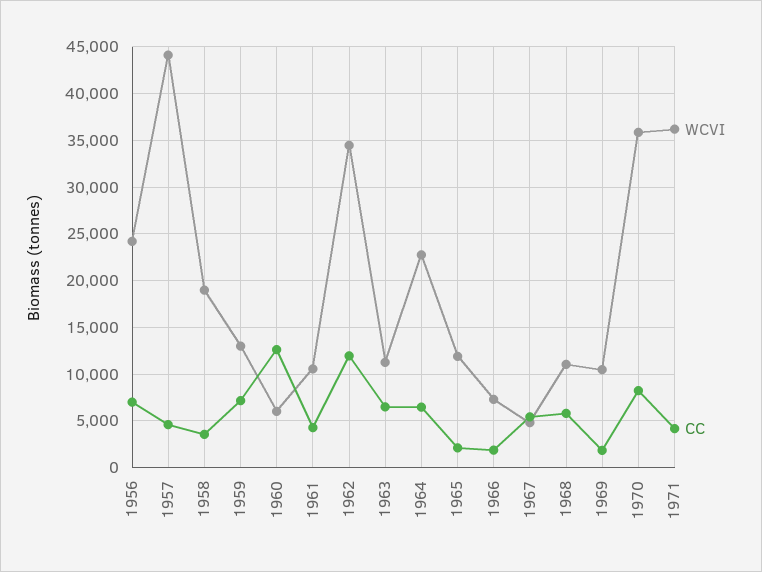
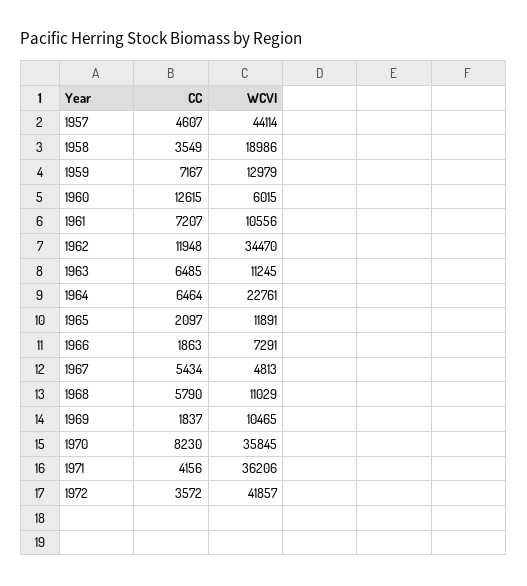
WCVI, 1956: 24000 -> none
CC, 1956: 7000 -> none
CC, 1961: 4000 -> 7207
CC, 1972: none -> 3572
WCVI, 1972: none -> 41857

